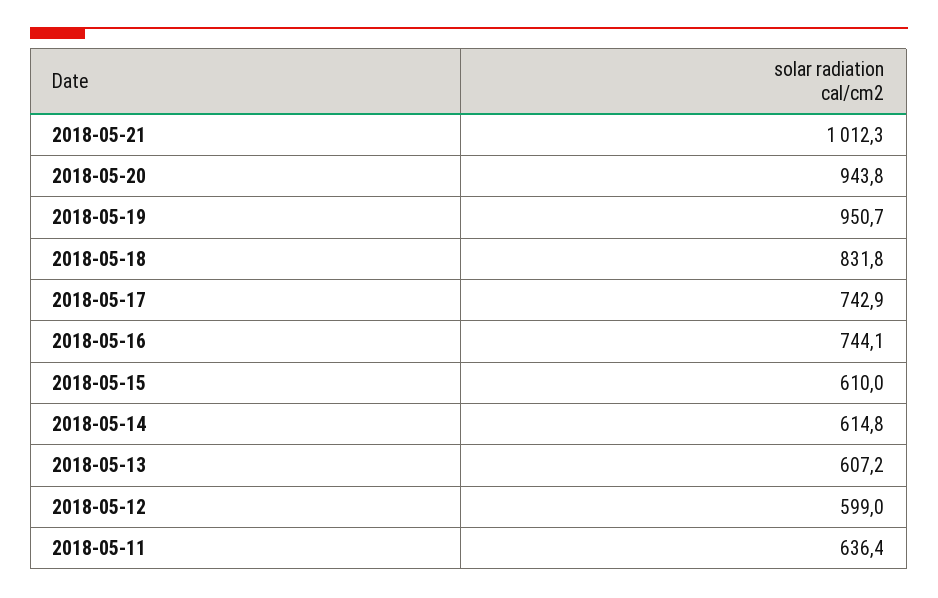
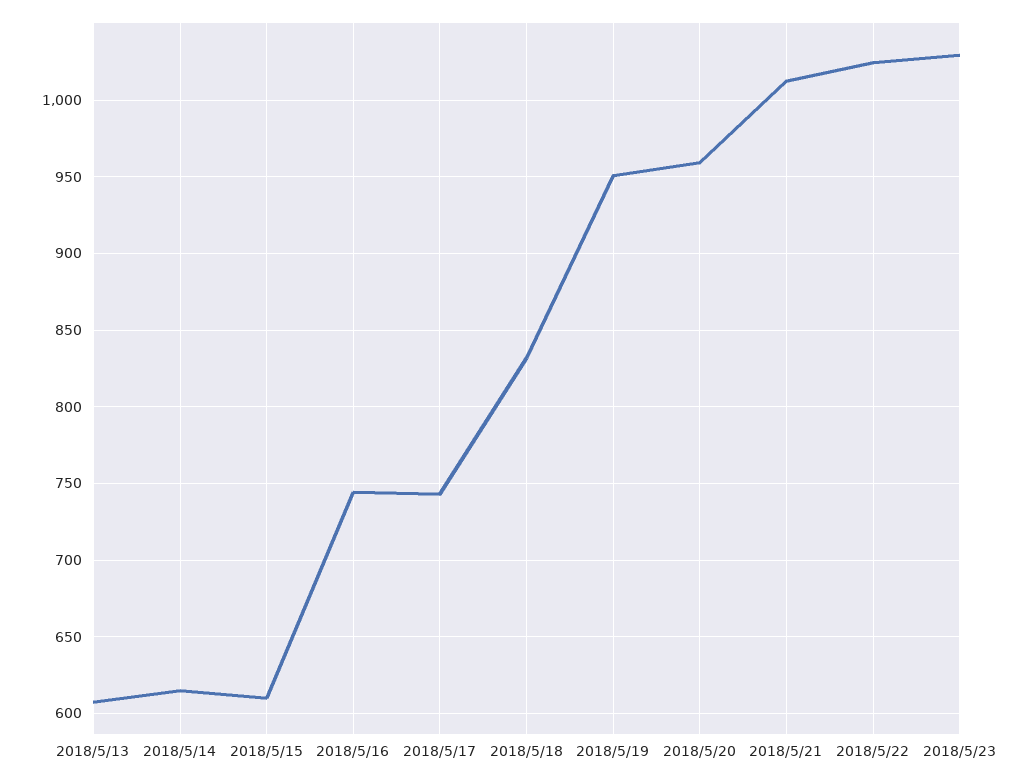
2018-05-20: 943.8 -> 960
2018-05-12: 599 -> none
2018-05-11: 636.4 -> none
2018/5/22: none -> 1025
2018/5/23: none -> 1030

